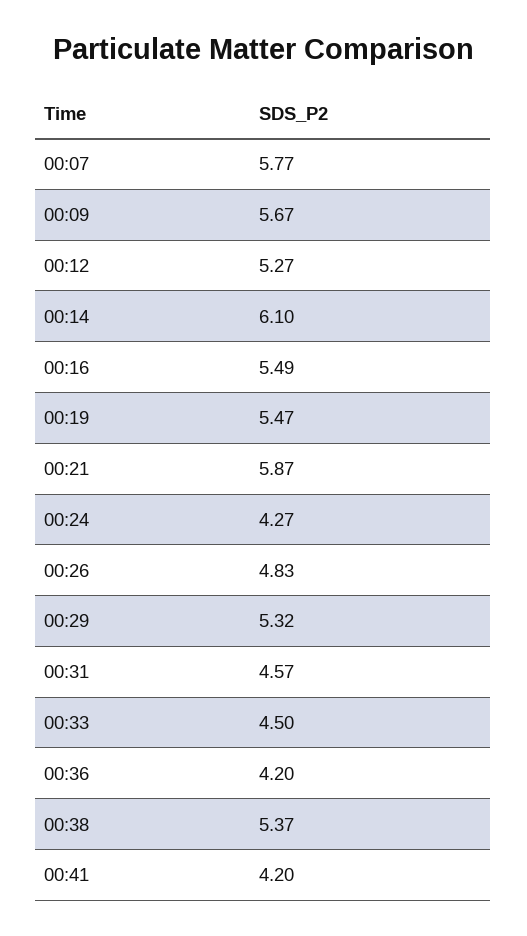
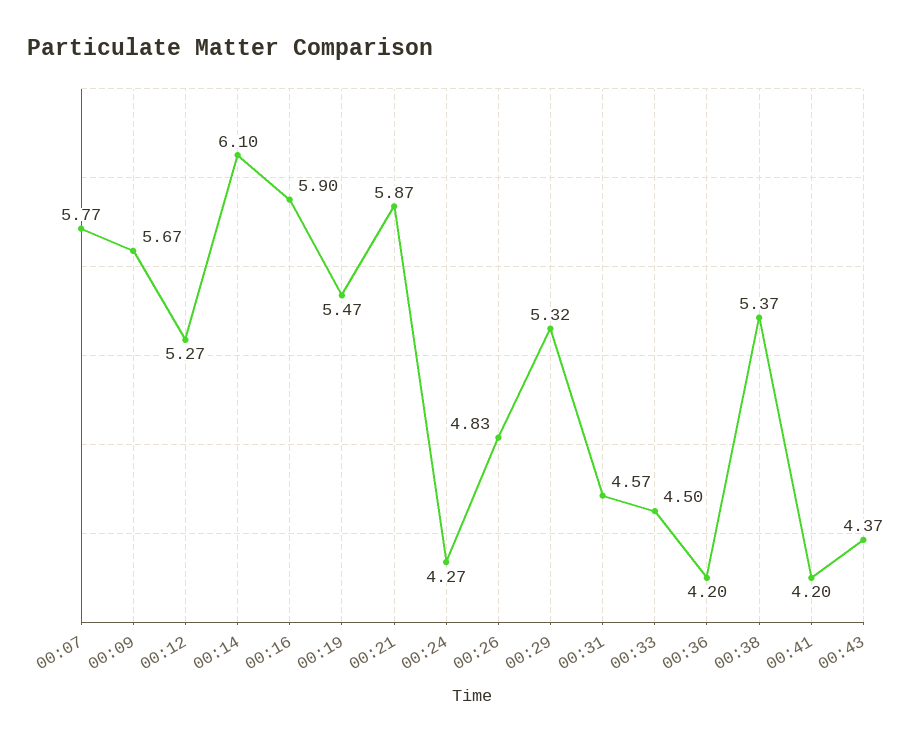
00:16: 5.49 -> 5.9
00:43: none -> 4.37

